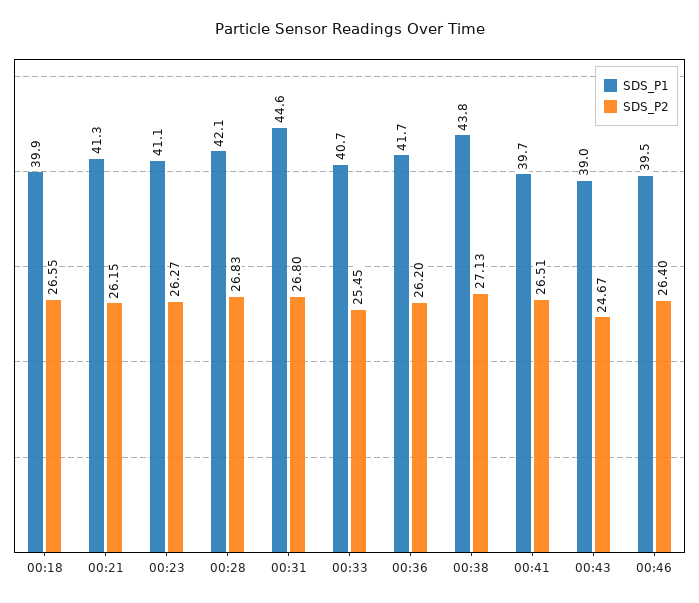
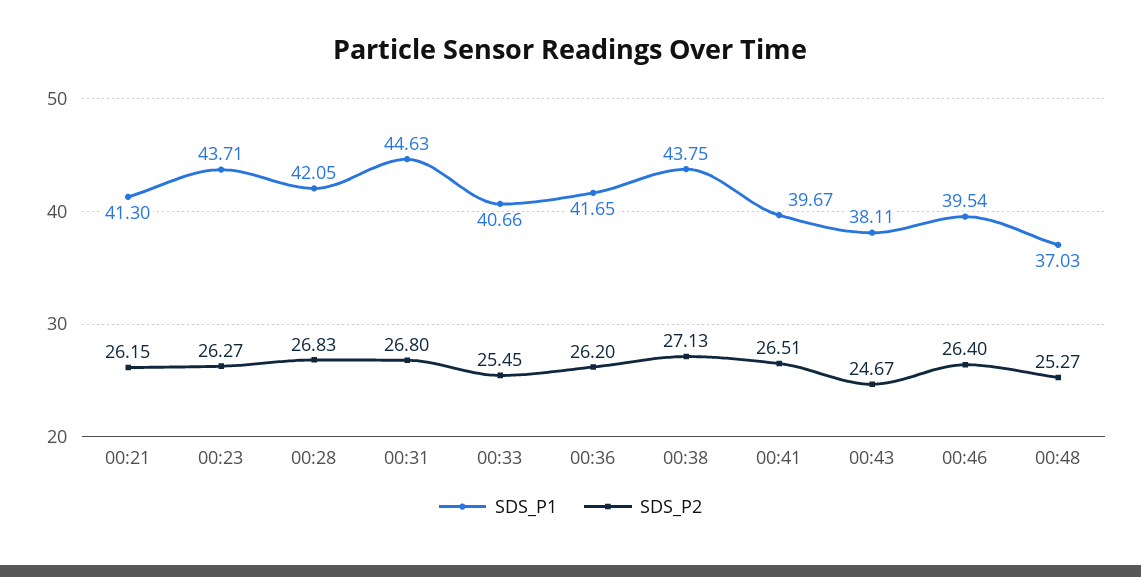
SDS_P1, 00:18: 39.9 -> none
SDS_P2, 00:18: 26.55 -> none
SDS_P1, 00:23: 41.1 -> 43.71
SDS_P1, 00:43: 39 -> 38.11
SDS_P1, 00:48: none -> 37.03
SDS_P2, 00:48: none -> 25.27

